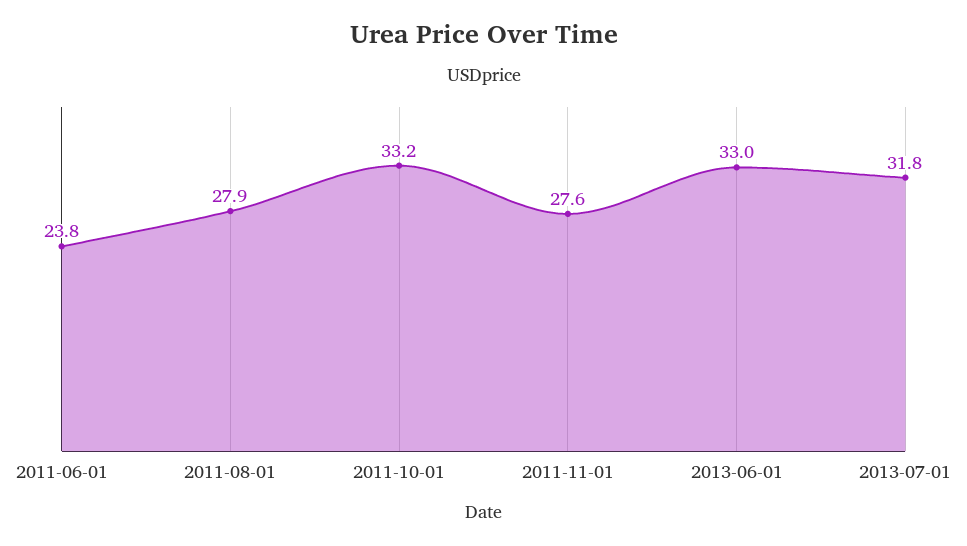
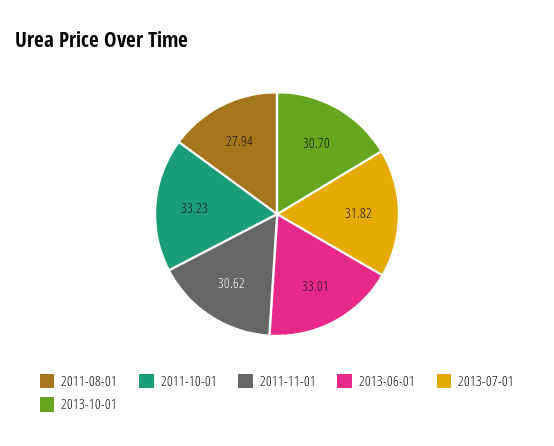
2011-06-01: 23.8 -> none
2011-11-01: 27.6 -> 30.62
2013-10-01: none -> 30.7

